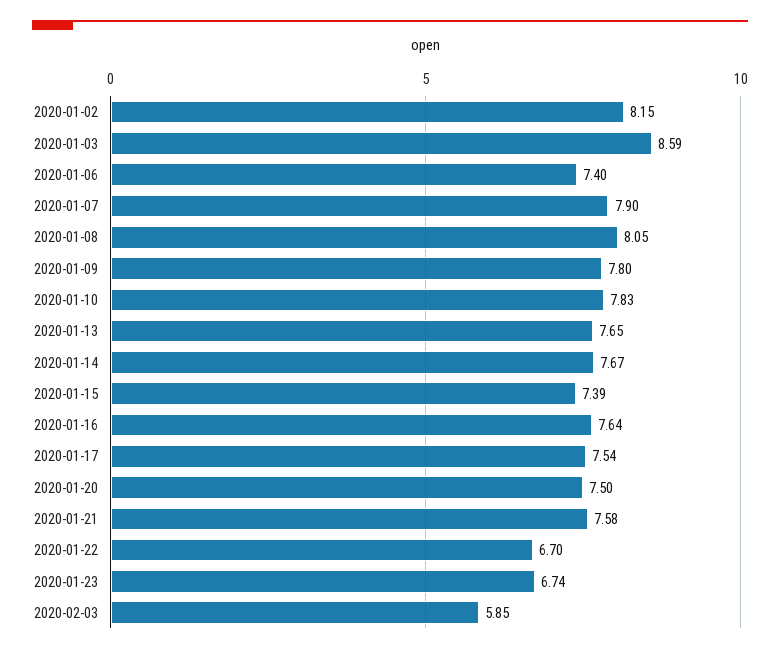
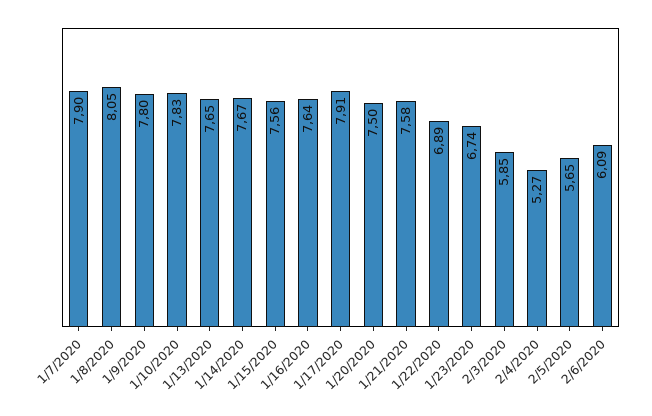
2020-01-02: 8.15 -> none
2020-01-03: 8.59 -> none
2020-01-06: 7.4 -> none
2020-01-15: 7.39 -> 7.56
2020-01-17: 7.54 -> 7.91
2020-01-22: 6.7 -> 6.89
2/4/2020: none -> 5.27
2/5/2020: none -> 5.65
2/6/2020: none -> 6.09

